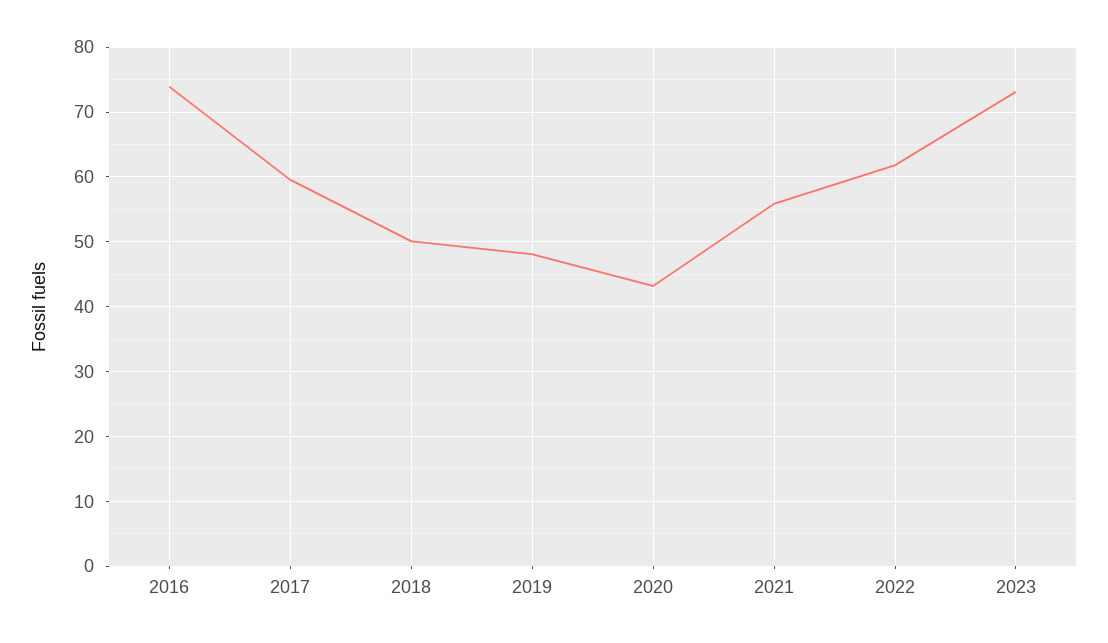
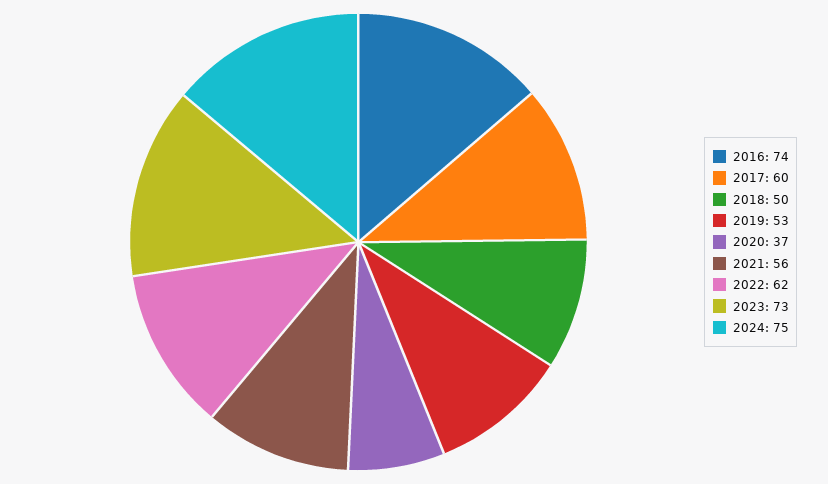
2019: 48 -> 53
2020: 43 -> 37
2024: none -> 75

